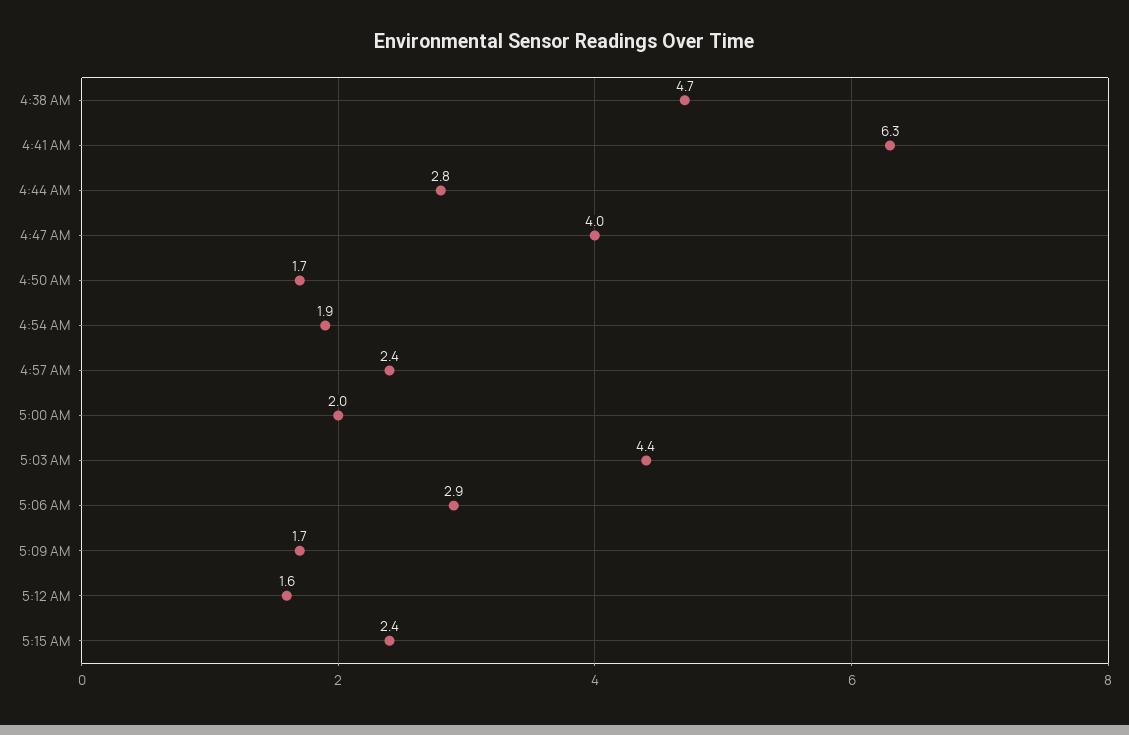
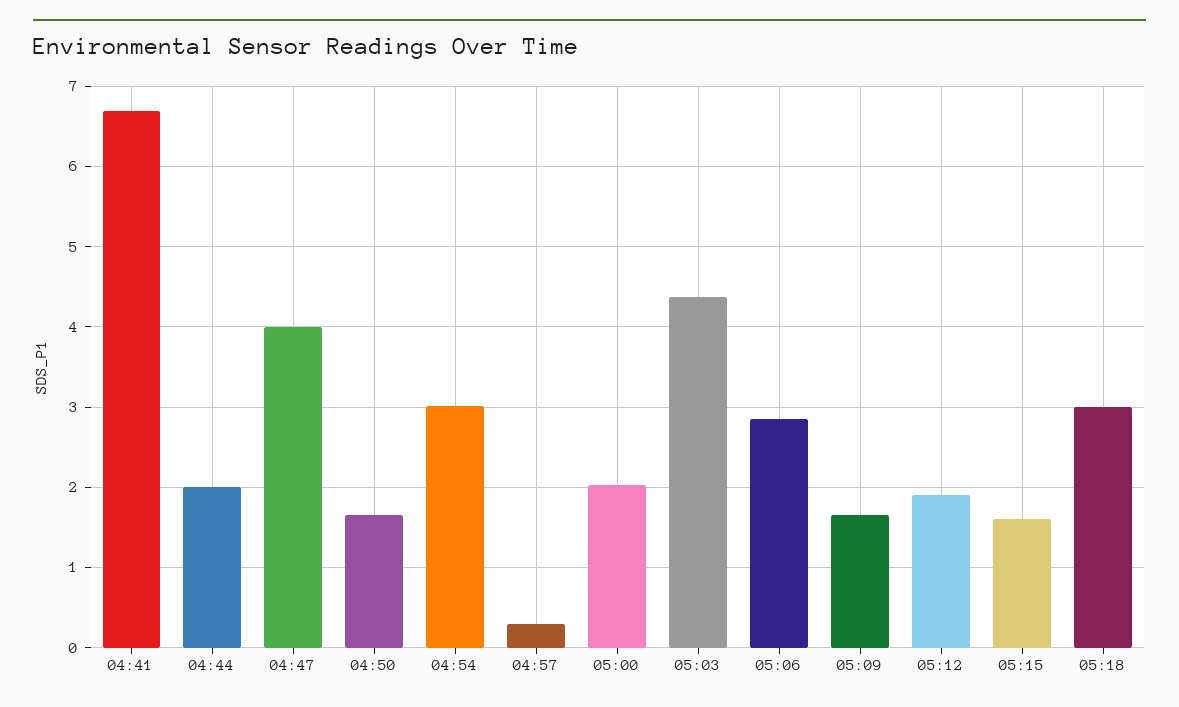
4:38 AM: 4.7 -> none
4:41 AM: 6.3 -> 6.7
4:44 AM: 2.8 -> 2
4:54 AM: 1.9 -> 3
4:57 AM: 2.4 -> 0.3
5:12 AM: 1.6 -> 1.9
5:15 AM: 2.4 -> 1.6
05:18: none -> 3

